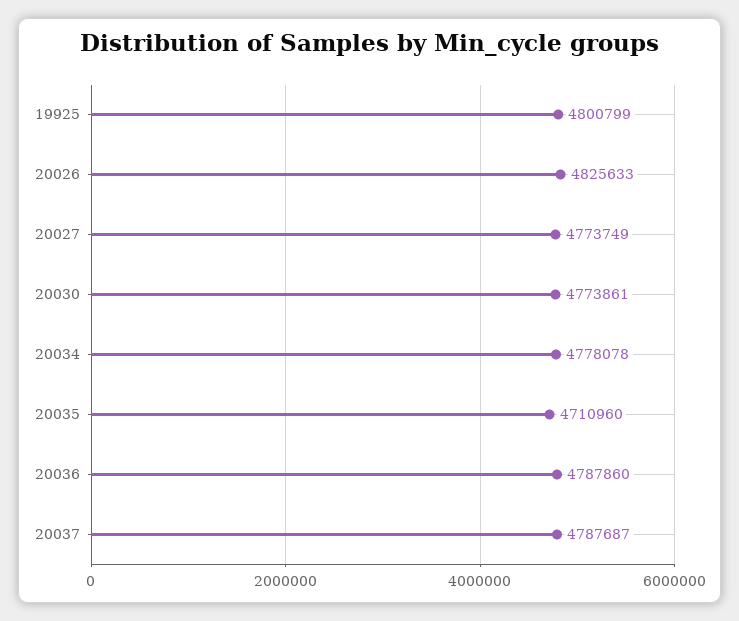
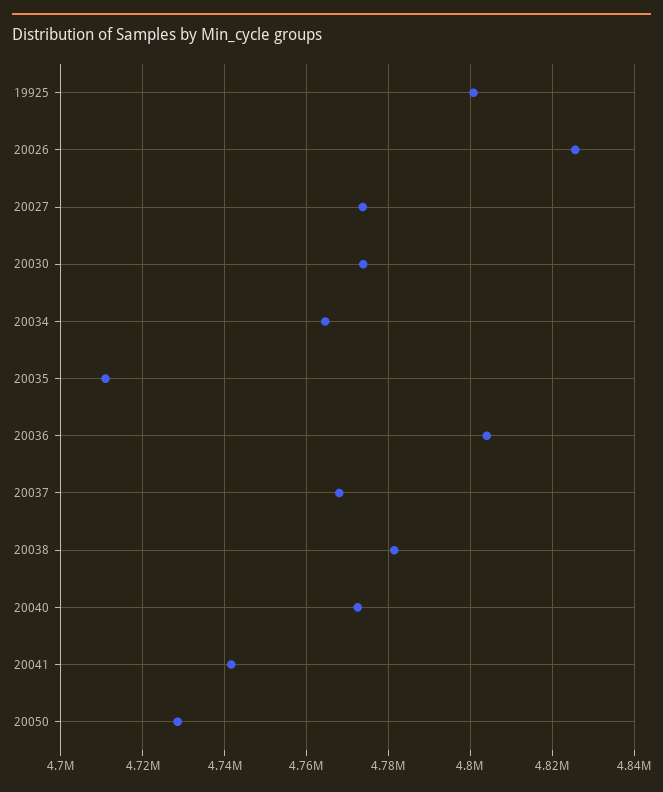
20034: 4778078 -> 4764000
20036: 4787860 -> 4804000
20037: 4787687 -> 4768000
20038: none -> 4782000
20040: none -> 4772000
20041: none -> 4742000
20050: none -> 4728000

